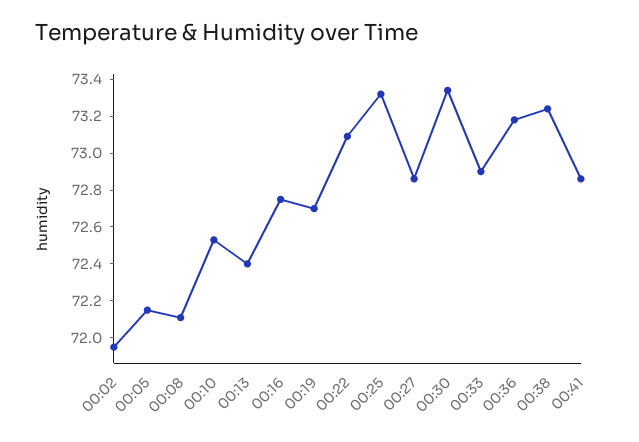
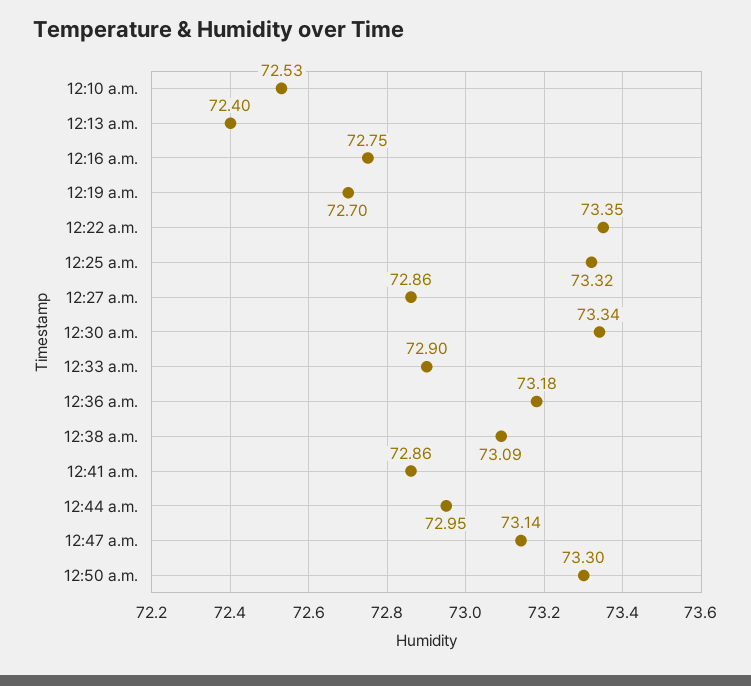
00:02: 71.95 -> none
00:05: 72.15 -> none
00:08: 72.1 -> none
00:22: 73.1 -> 73.35
00:38: 73.25 -> 73.09
12:44 a.m.: none -> 72.95
12:47 a.m.: none -> 73.14
12:50 a.m.: none -> 73.3

